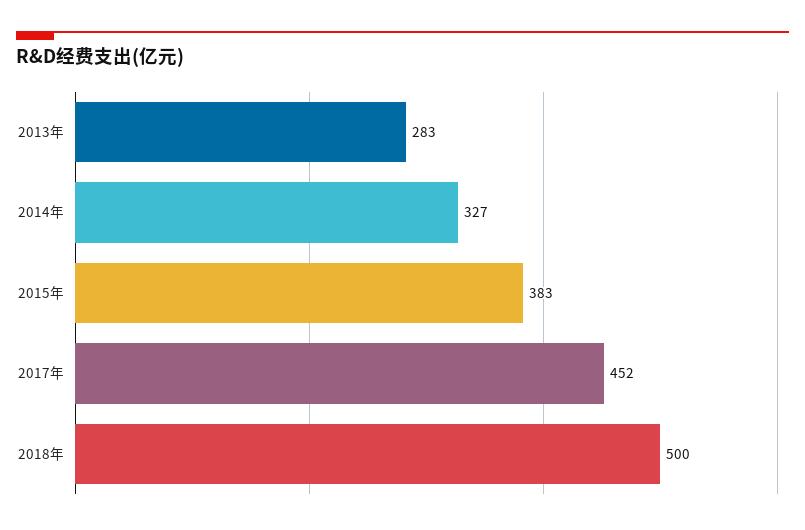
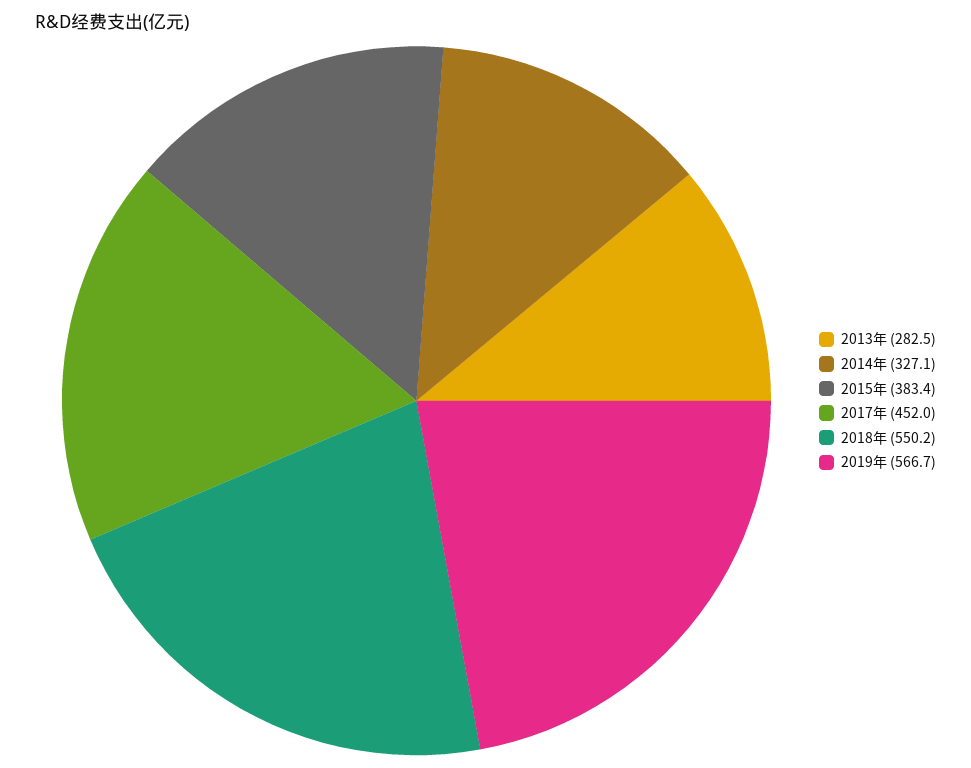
2018年: 500 -> 550.2
2019年: none -> 566.7

